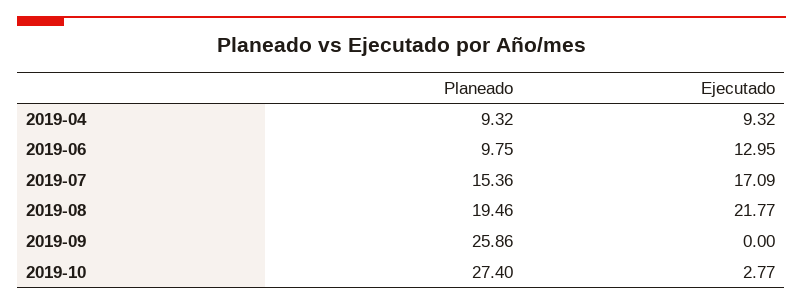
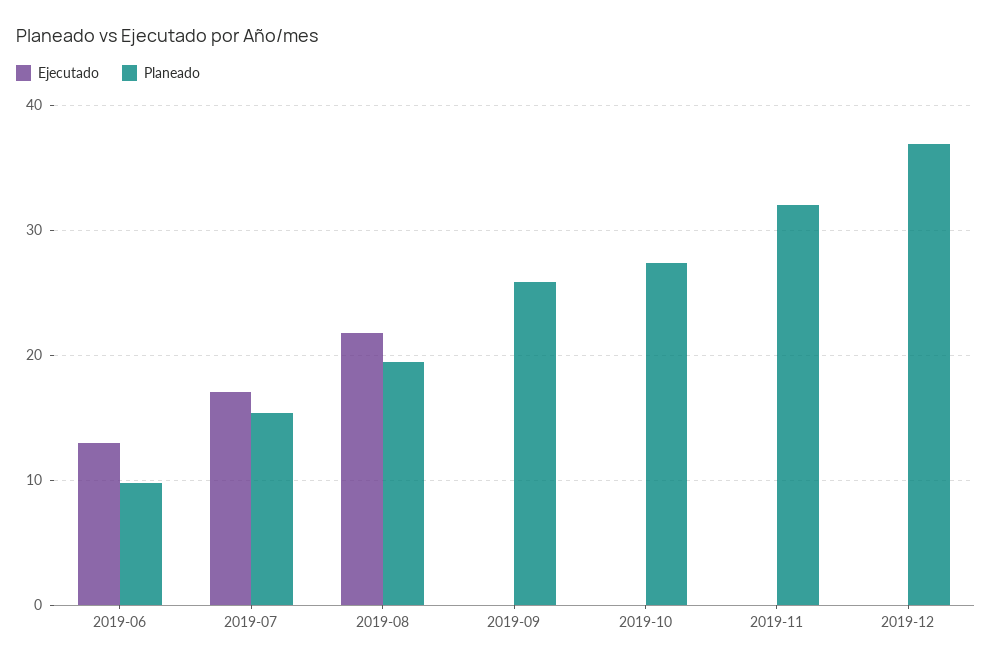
Planeado, 2019-04: 9.32 -> none
Ejecutado, 2019-04: 9.32 -> none
Ejecutado, 2019-10: 2.77 -> 0
Ejecutado, 2019-11: none -> 0
Planeado, 2019-11: none -> 32
Ejecutado, 2019-12: none -> 0
Planeado, 2019-12: none -> 37

